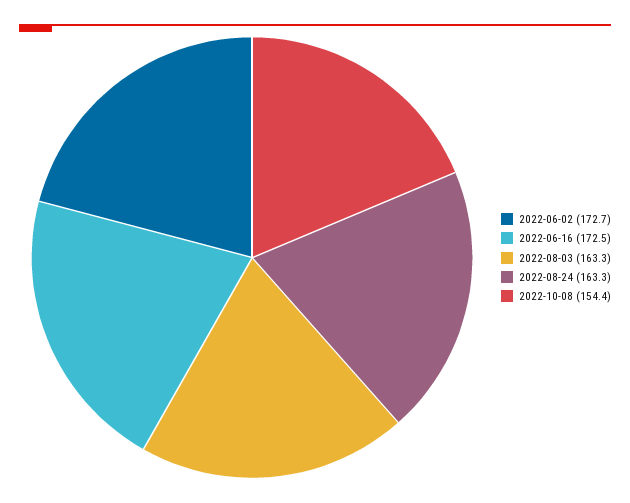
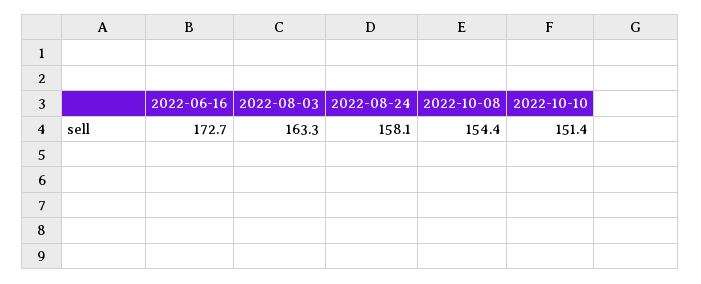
2022-06-02: 172.7 -> none
2022-06-16: 172.5 -> 172.7
2022-08-24: 163.3 -> 158.1
2022-10-10: none -> 151.4

